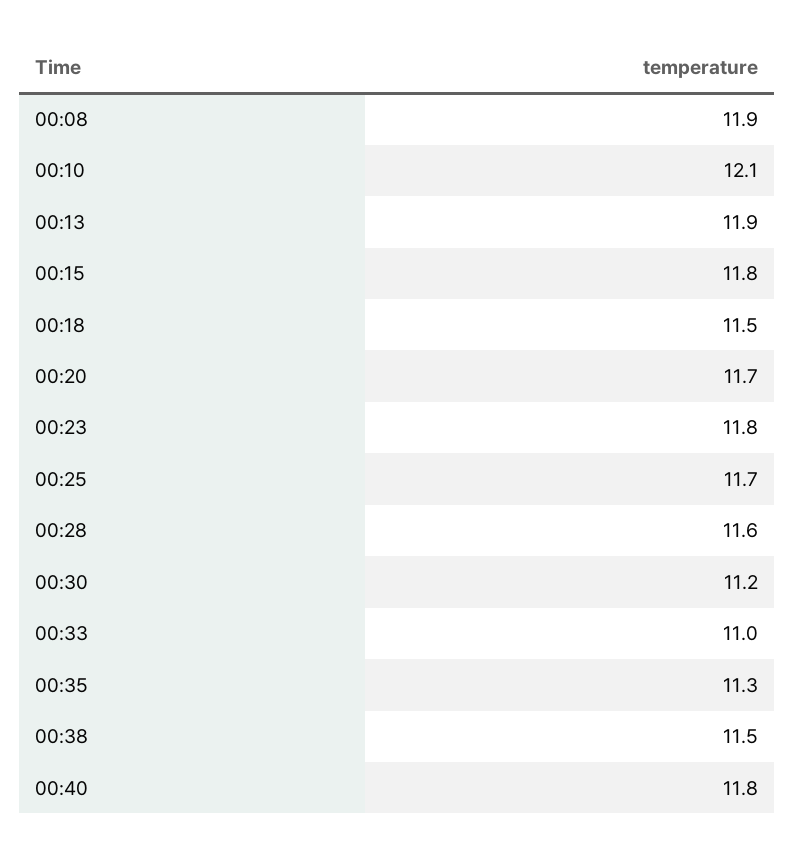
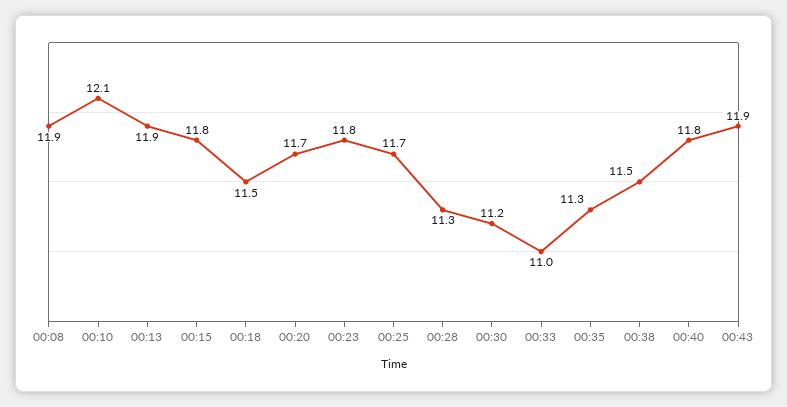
00:28: 11.6 -> 11.3
00:43: none -> 11.9

